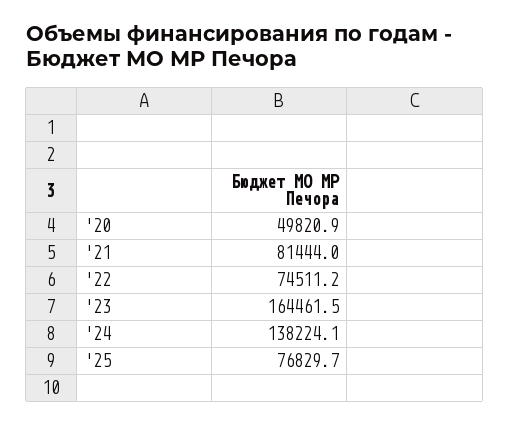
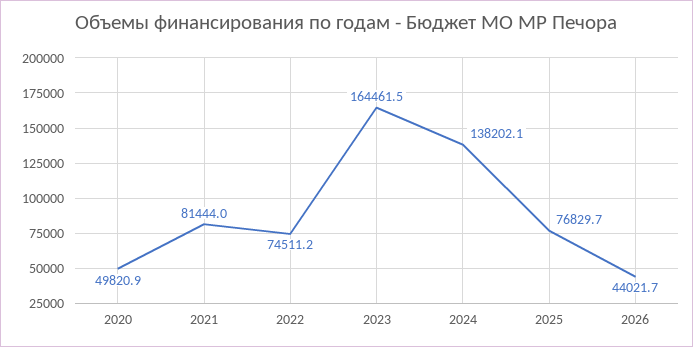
'24: 138224.1 -> 138202.1
2026: none -> 44021.7

